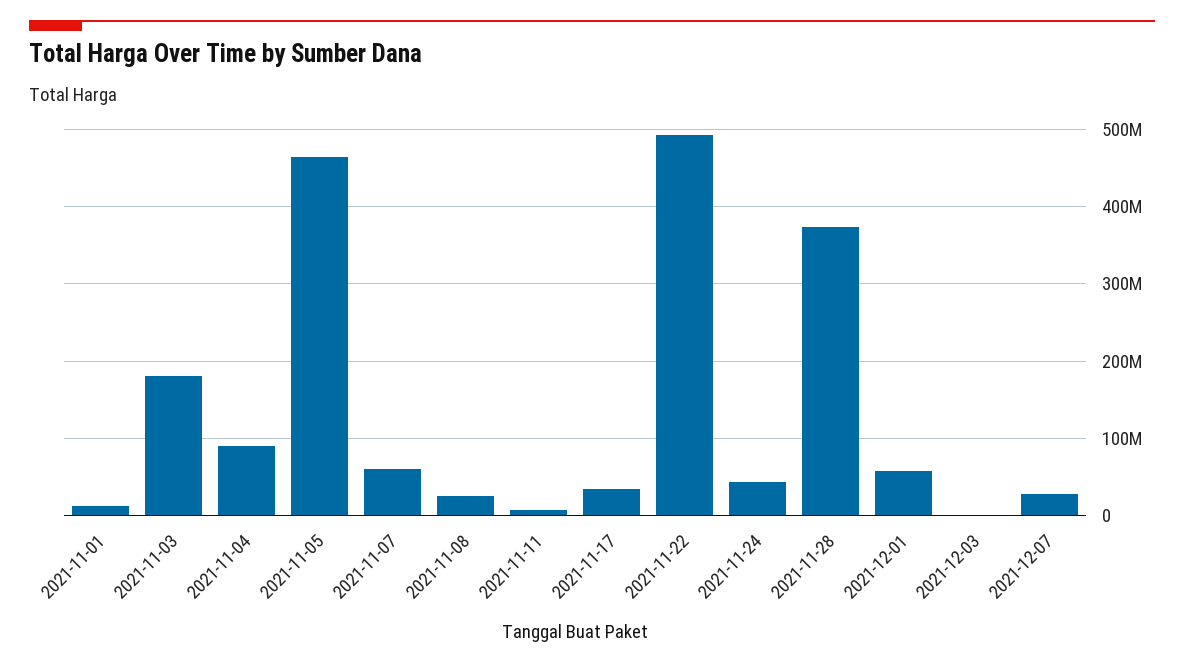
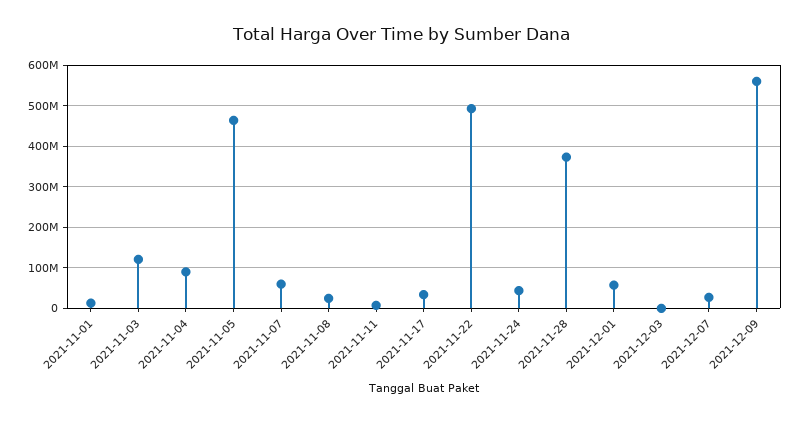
2021-11-03: 180000000 -> 120000000
2021-12-09: none -> 560000000

